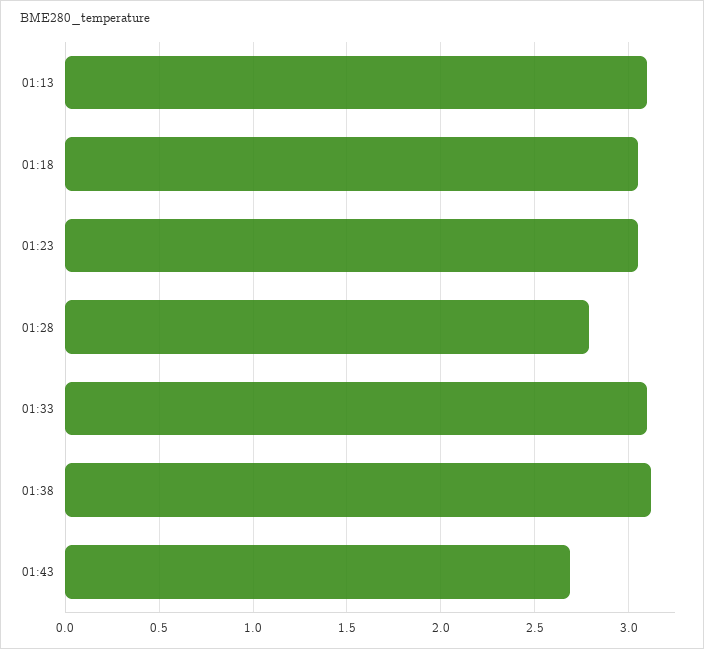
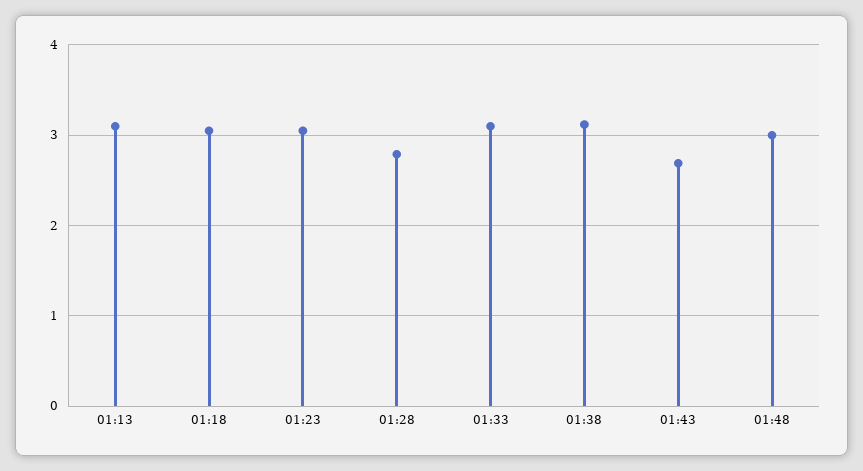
01:48: none -> 3

